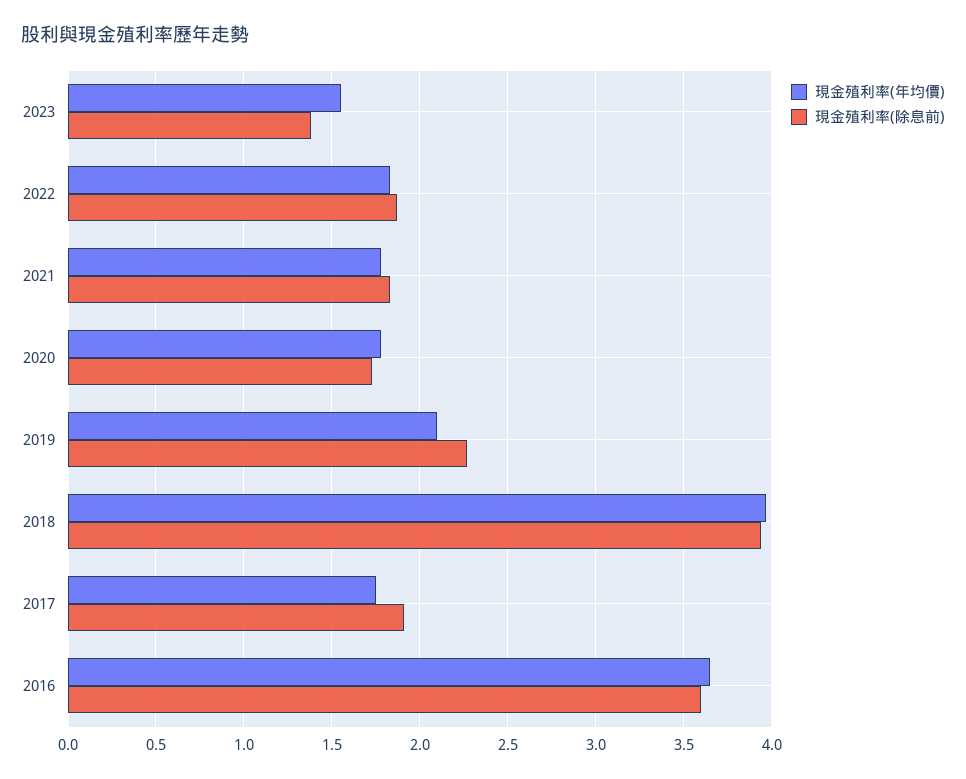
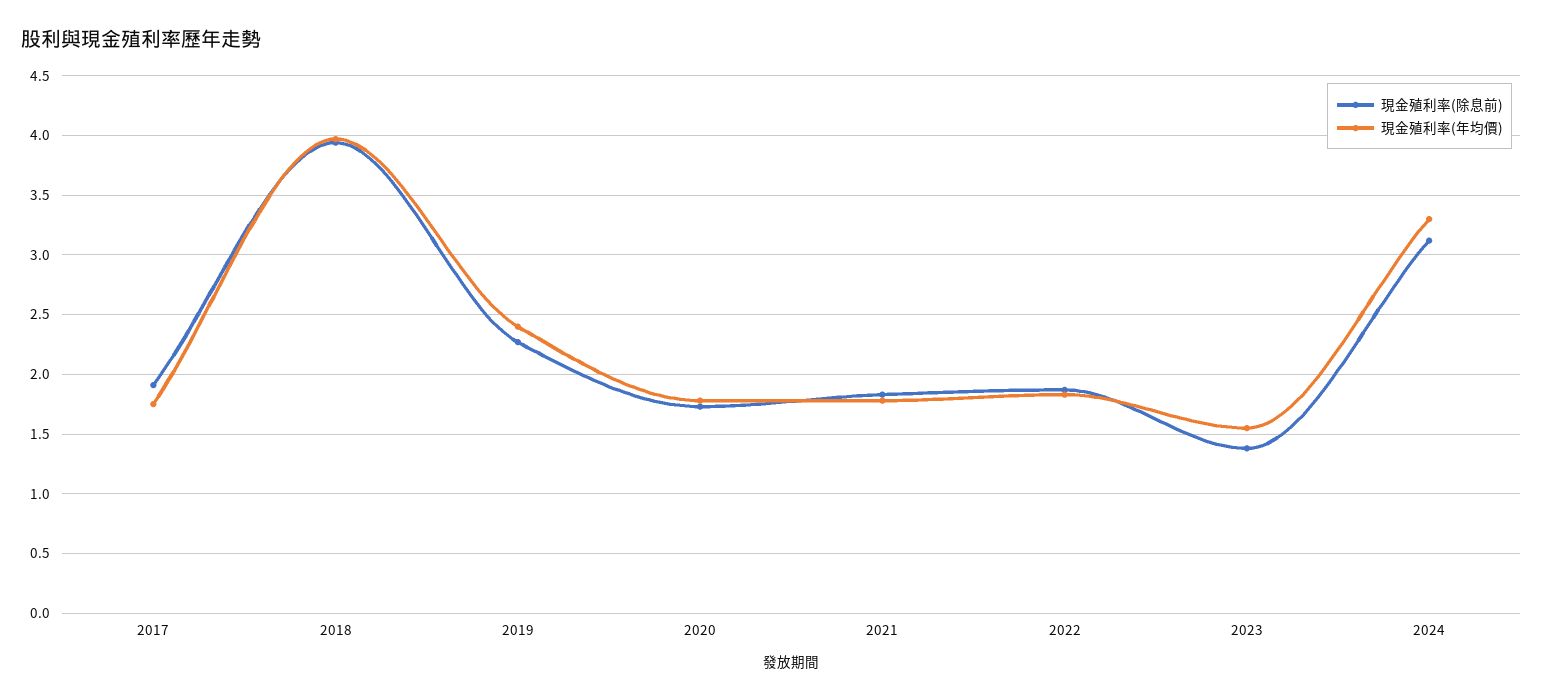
現金殖利率(年均價), 2019: 2.1 -> 2.4
現金殖利率(年均價), 2016: 3.65 -> none
現金殖利率(除息前), 2016: 3.6 -> none
現金殖利率(除息前), 2024: none -> 3.1
現金殖利率(年均價), 2024: none -> 3.3

